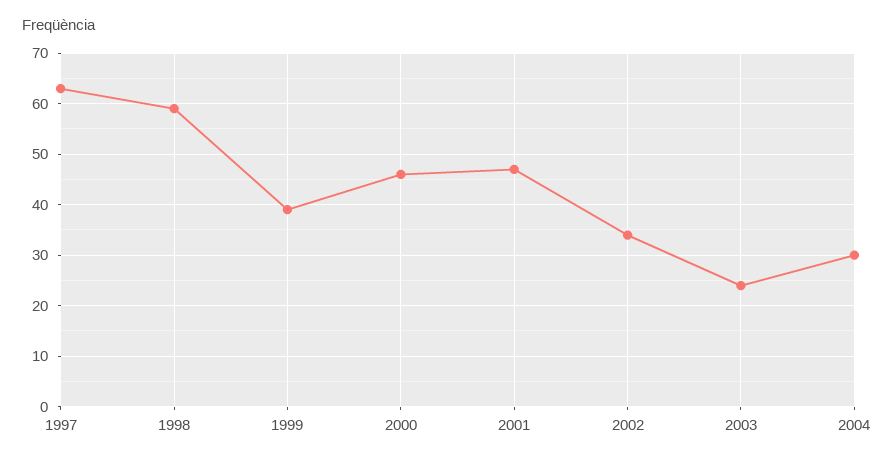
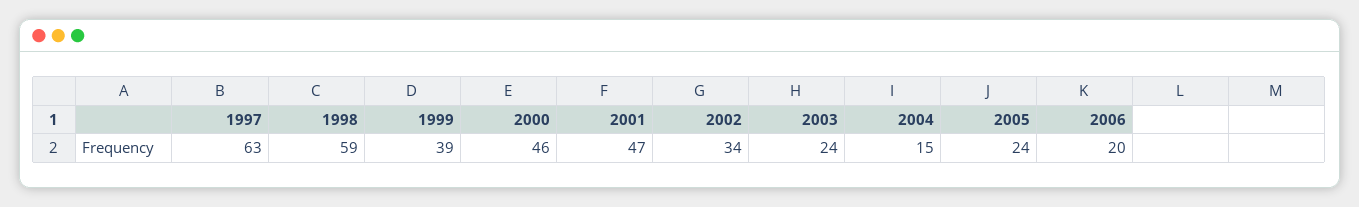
2004: 30 -> 15
2005: none -> 24
2006: none -> 20

